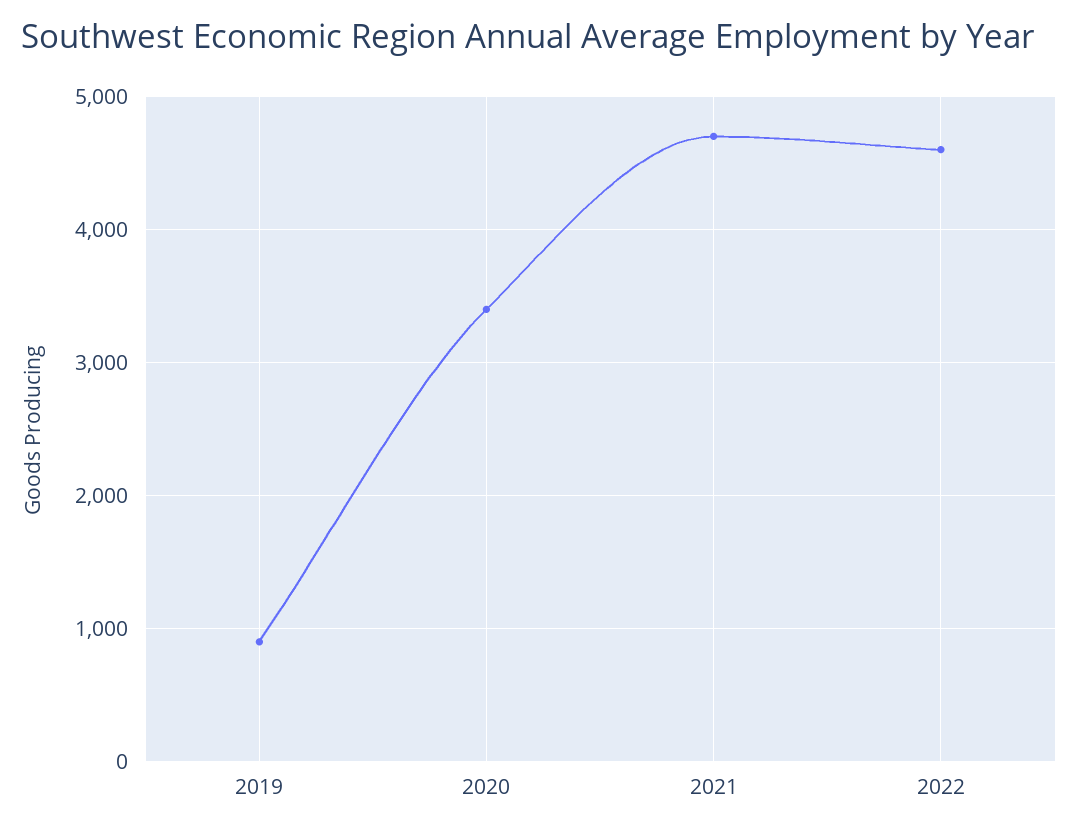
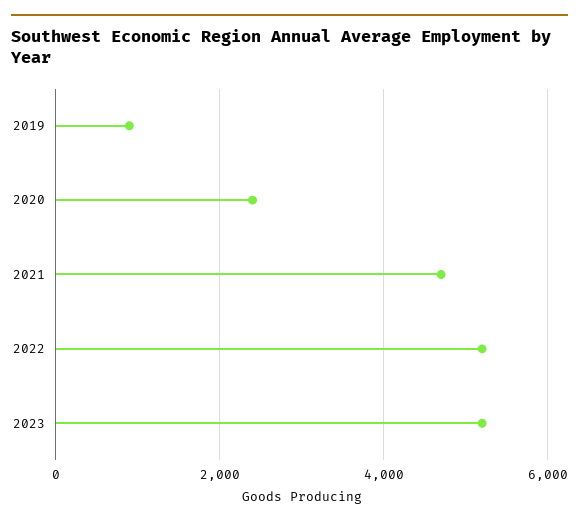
2020: 3400 -> 2400
2022: 4600 -> 5200
2023: none -> 5200

